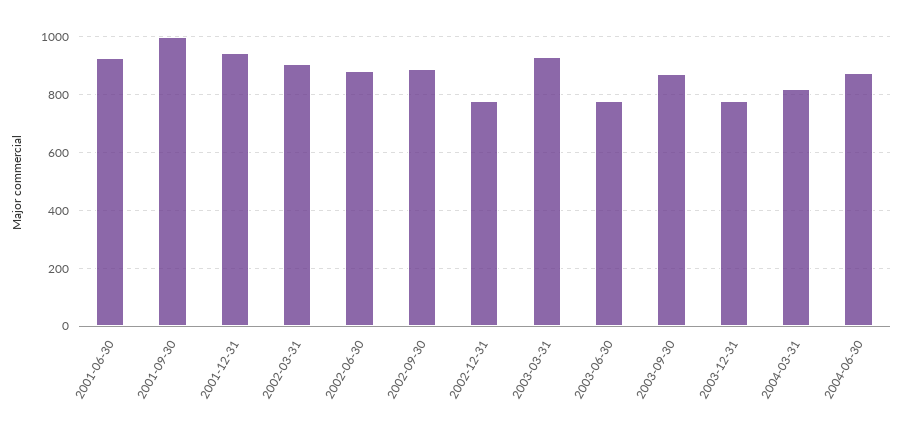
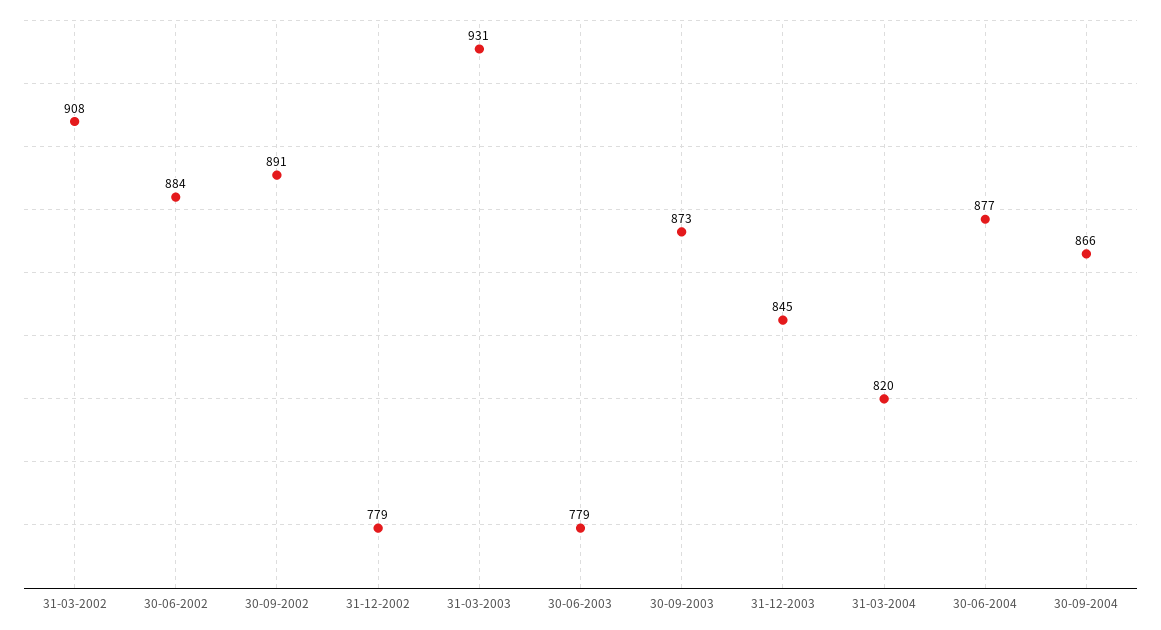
2001-06-30: 925 -> none
2001-09-30: 1000 -> none
2001-12-31: 950 -> none
2003-12-31: 775 -> 845
30-09-2004: none -> 866

